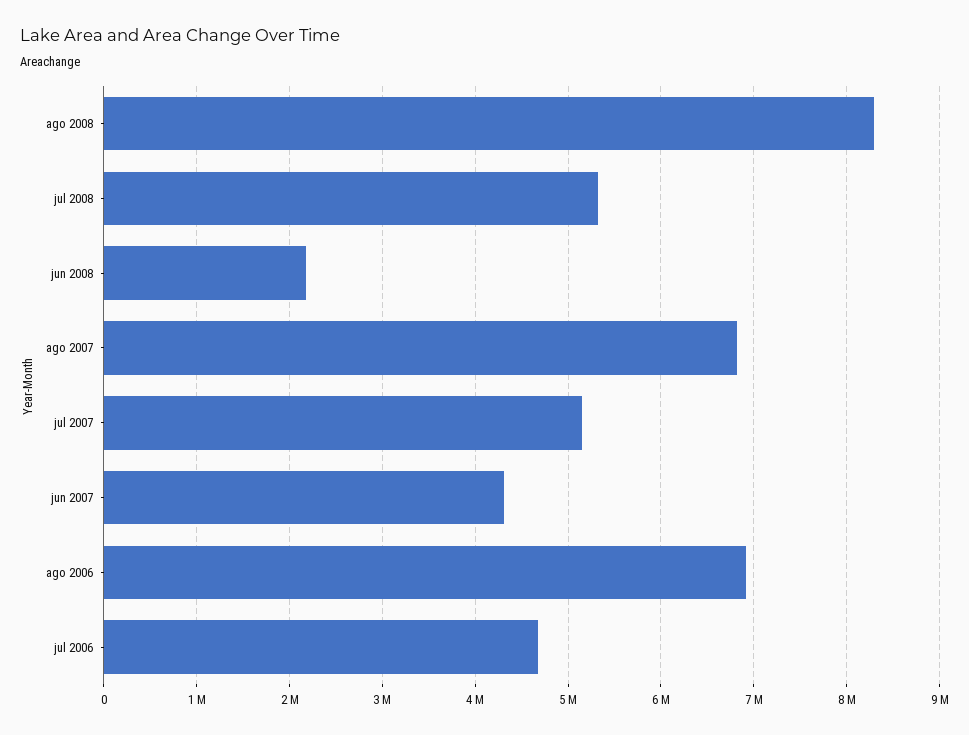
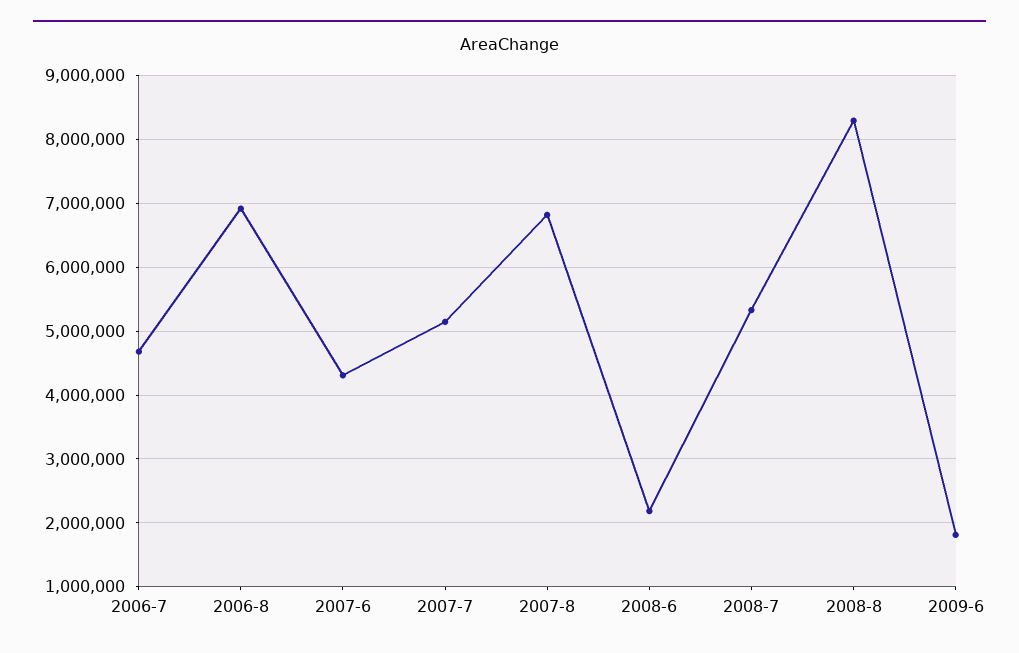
2009-6: none -> 1800000

